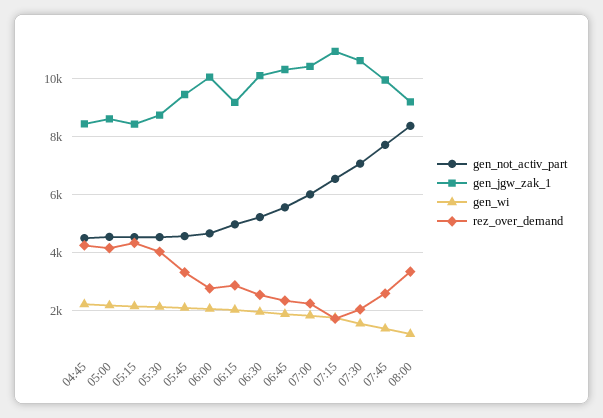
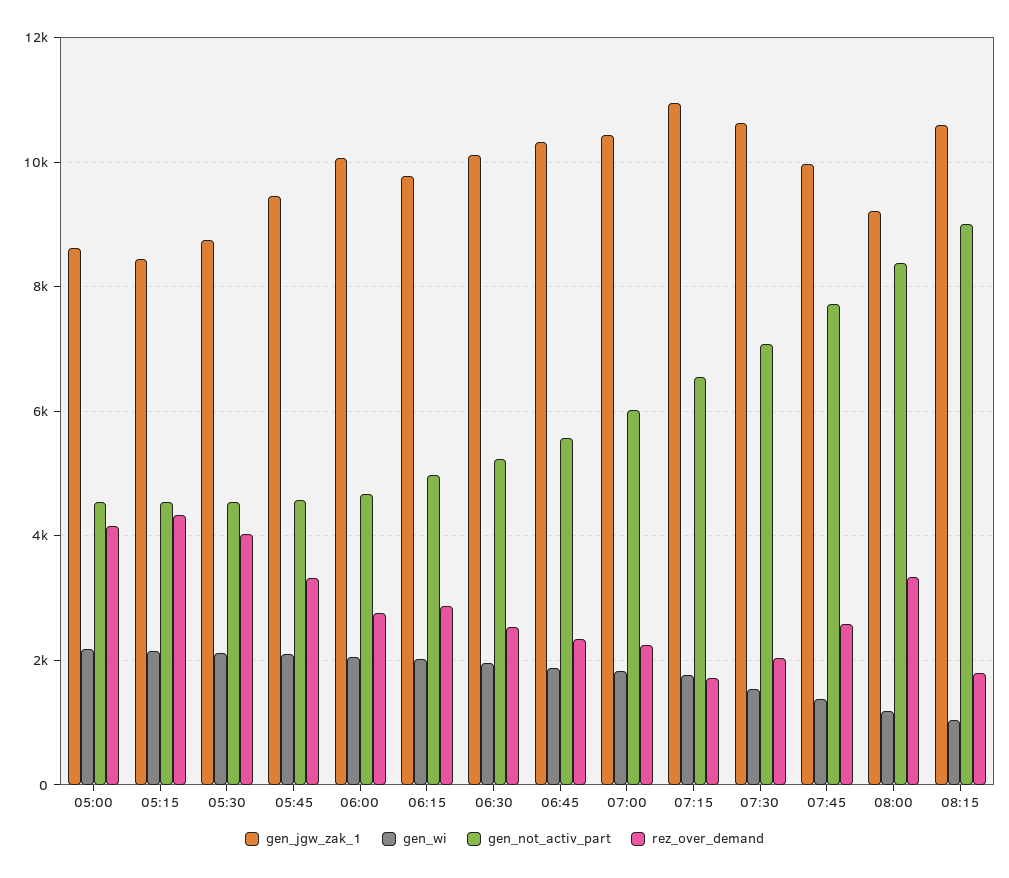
gen_not_activ_part, 04:45: 4500 -> none
gen_jgw_zak_1, 04:45: 8500 -> none
gen_wi, 04:45: 2250 -> none
rez_over_demand, 04:45: 4250 -> none
gen_jgw_zak_1, 06:15: 9250 -> 9800
gen_jgw_zak_1, 08:15: none -> 10600
gen_wi, 08:15: none -> 1000
gen_not_activ_part, 08:15: none -> 9000
rez_over_demand, 08:15: none -> 1800

